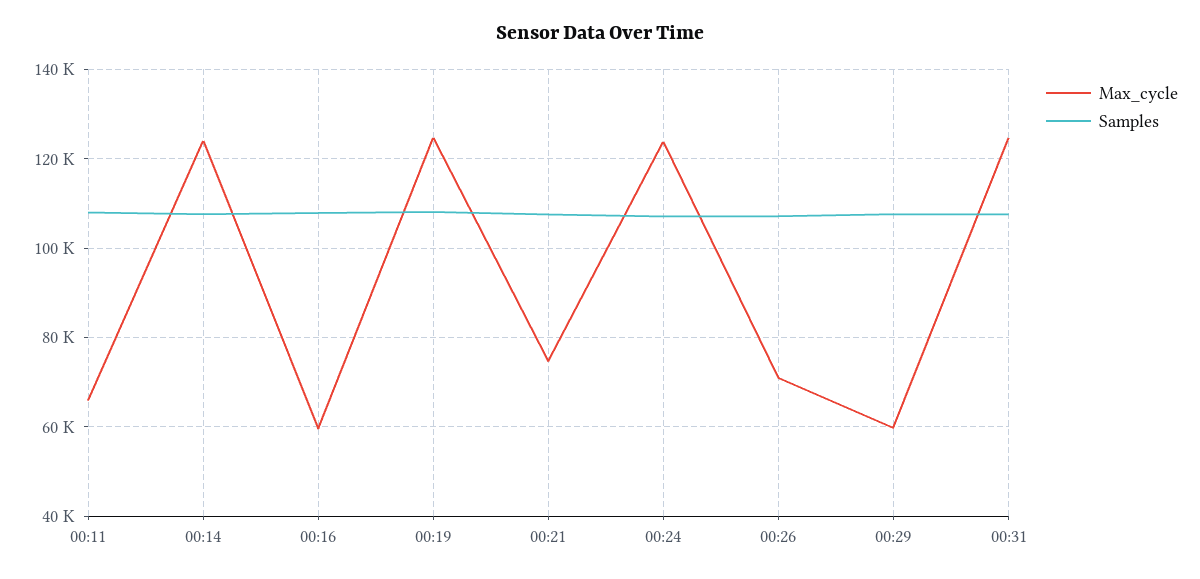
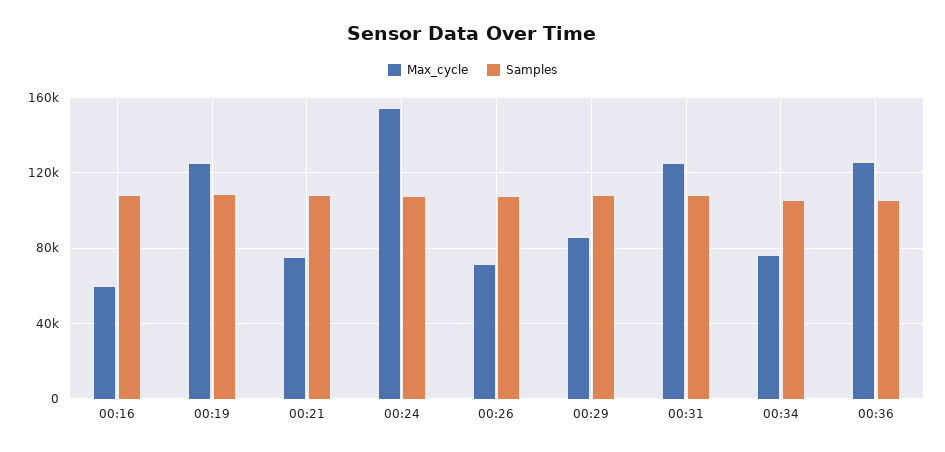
Max_cycle, 00:11: 66000 -> none
Samples, 00:11: 108000 -> none
Max_cycle, 00:14: 124000 -> none
Samples, 00:14: 108000 -> none
Max_cycle, 00:24: 124000 -> 155000
Max_cycle, 00:29: 60000 -> 85000
Max_cycle, 00:34: none -> 75000
Samples, 00:34: none -> 105000
Max_cycle, 00:36: none -> 125000
Samples, 00:36: none -> 105000

